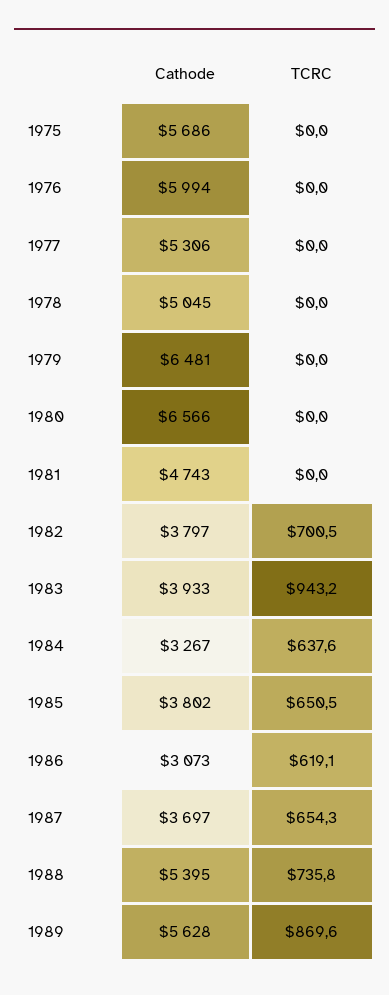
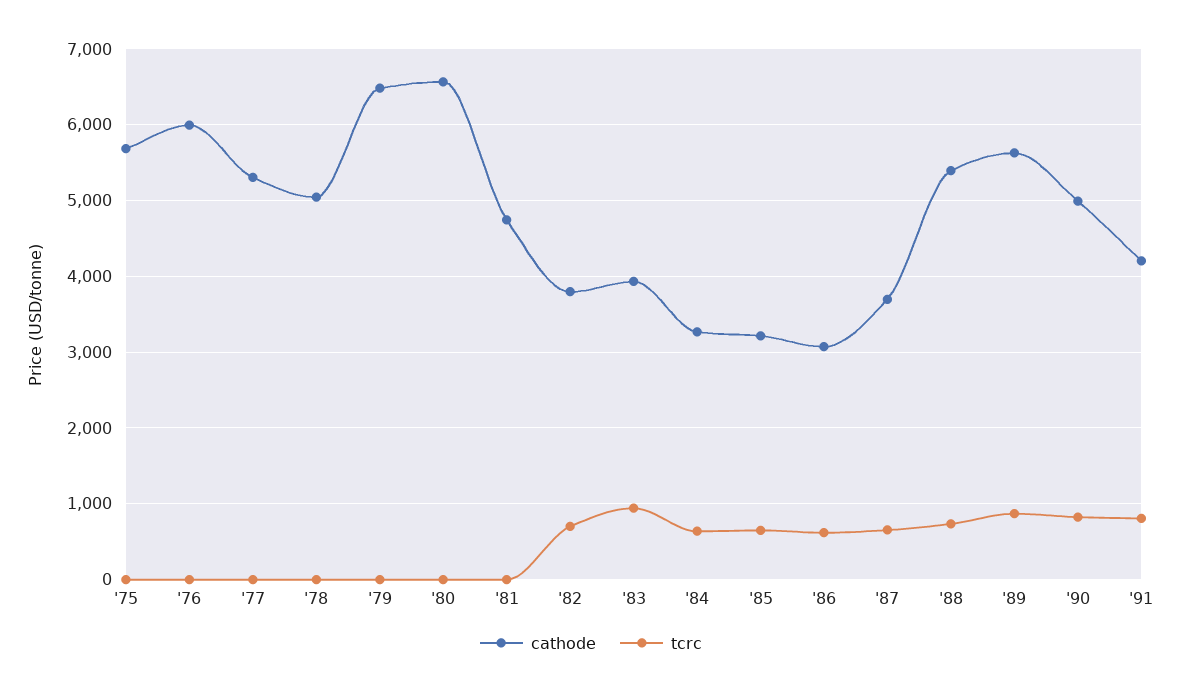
Cathode, 1985: 3802 -> 3200
Cathode, '90: none -> 5000
TCRC, '90: none -> 800
Cathode, '91: none -> 4200
TCRC, '91: none -> 800

